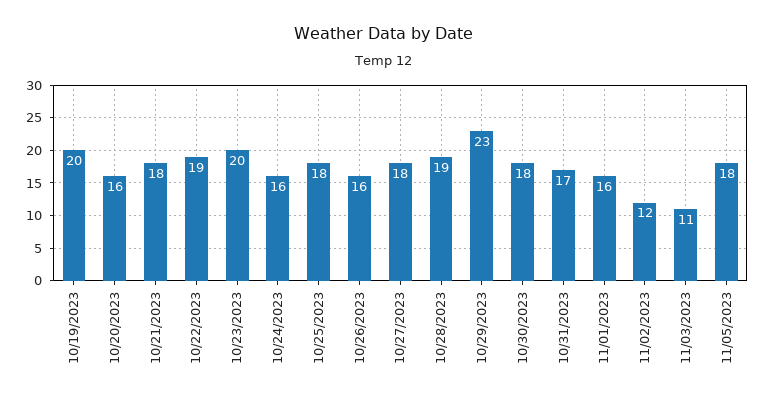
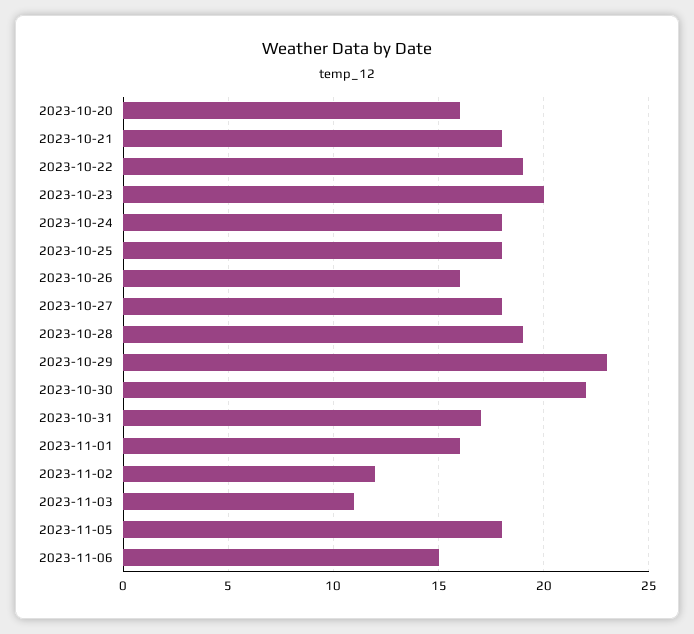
10/19/2023: 20 -> none
10/24/2023: 16 -> 18
10/30/2023: 18 -> 22
2023-11-06: none -> 15

